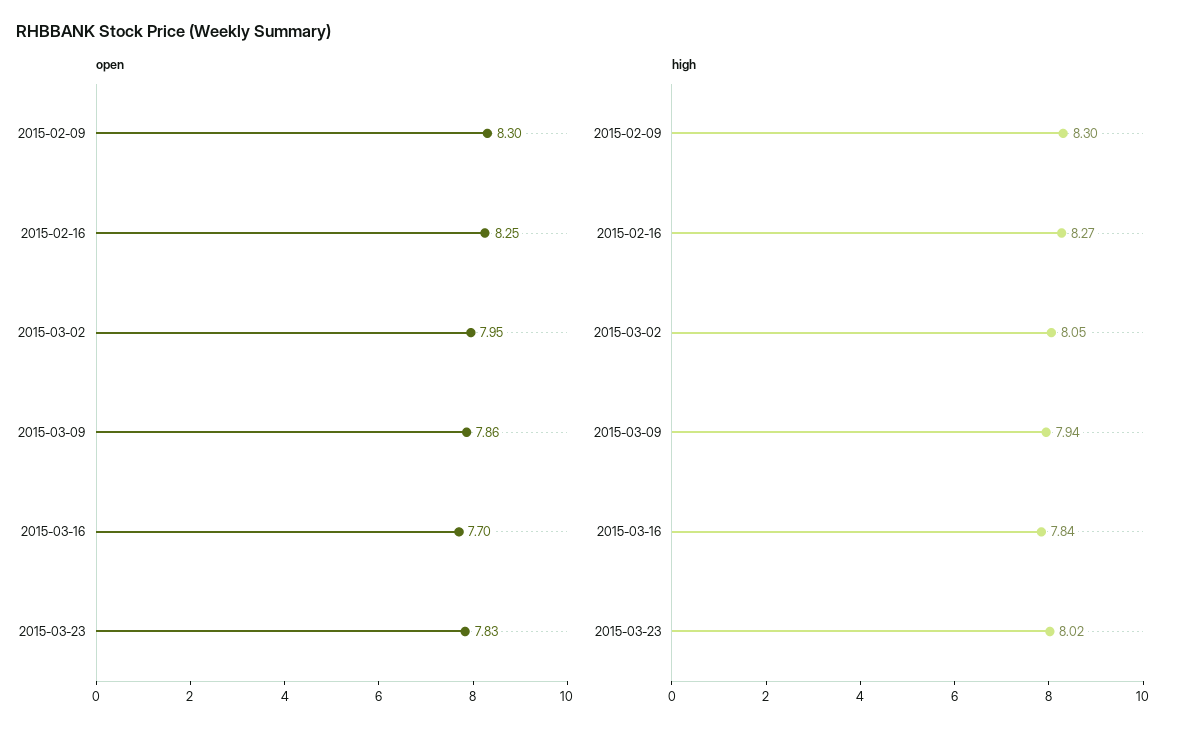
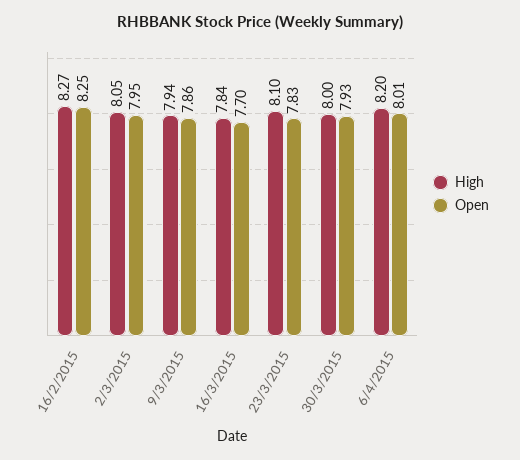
open, 2015-02-09: 8.3 -> none
high, 2015-02-09: 8.3 -> none
high, 2015-03-23: 8.02 -> 8.1
high, 30/3/2015: none -> 8
open, 30/3/2015: none -> 7.93
high, 6/4/2015: none -> 8.2
open, 6/4/2015: none -> 8.01

